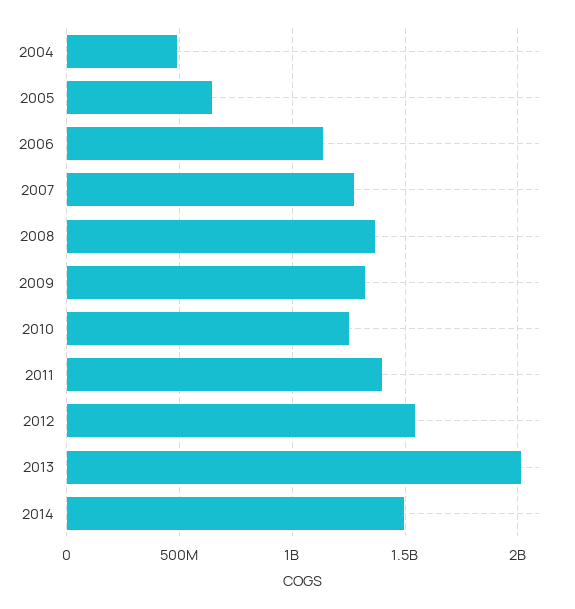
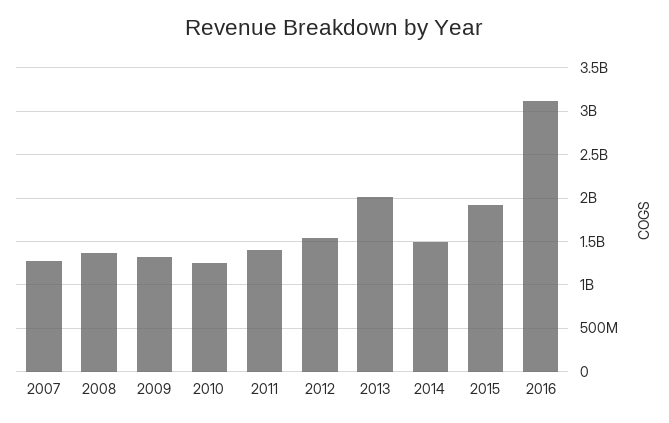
2004: 500000000 -> none
2005: 650000000 -> none
2006: 1150000000 -> none
2015: none -> 1900000000
2016: none -> 3100000000

